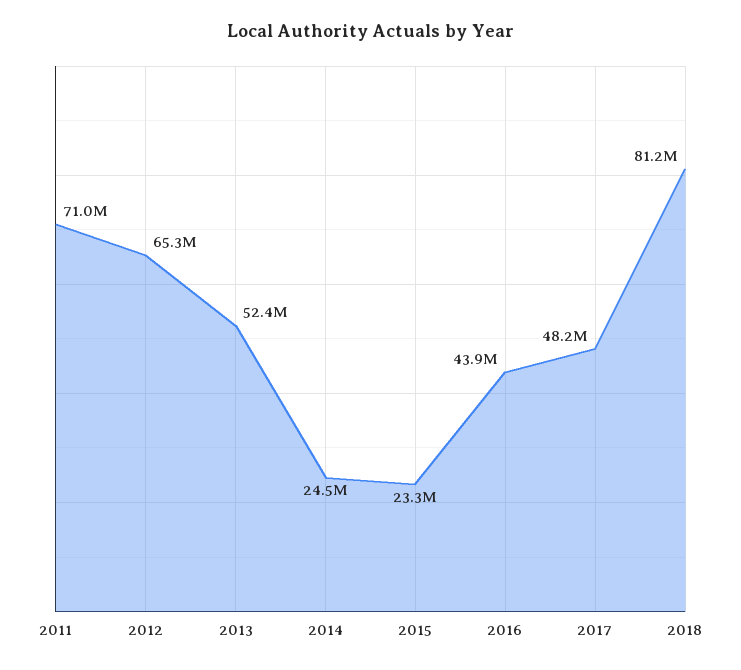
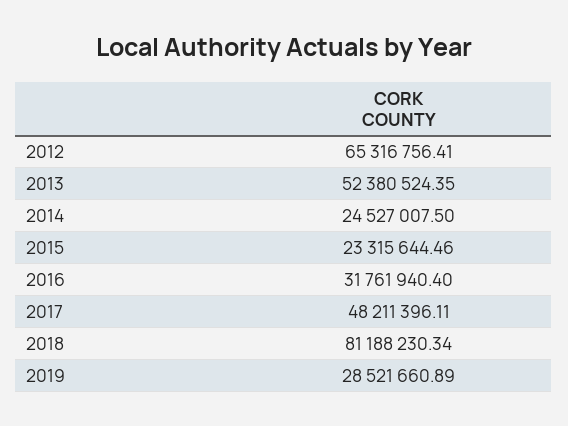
2011: 71000000 -> none
2016: 43900000 -> 31761940.4
2019: none -> 28521660.89

